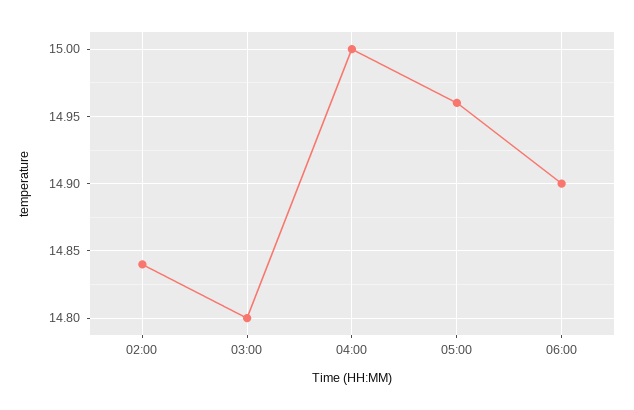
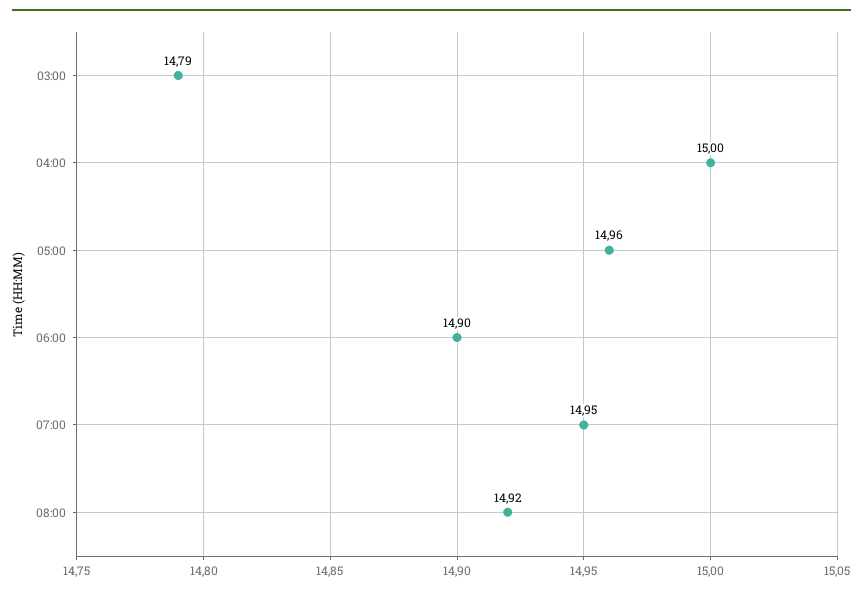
02:00: 14.84 -> none
03:00: 14.8 -> 14.79
07:00: none -> 14.95
08:00: none -> 14.92

